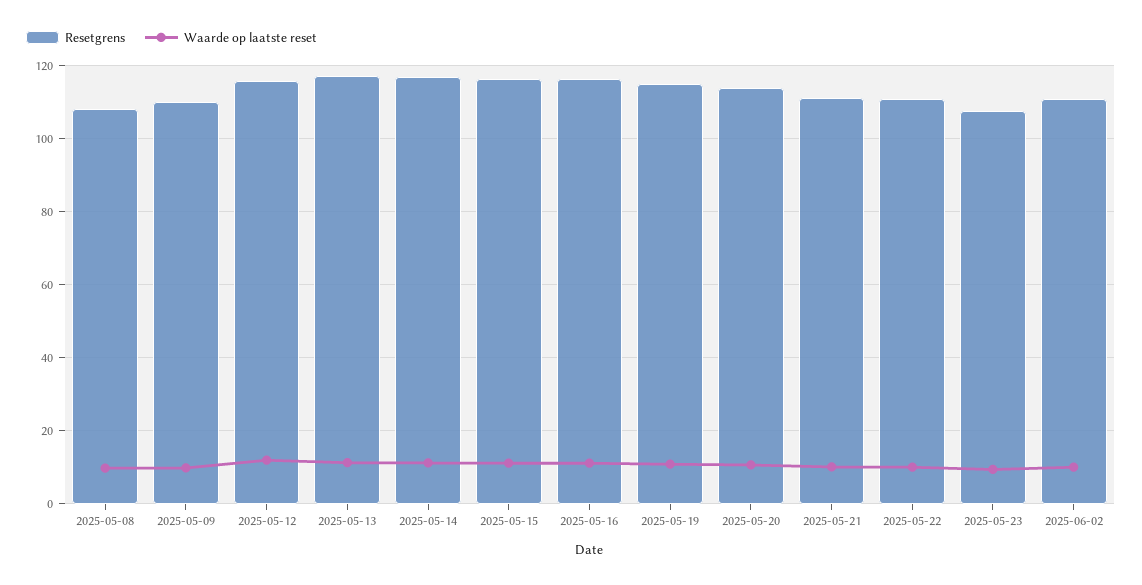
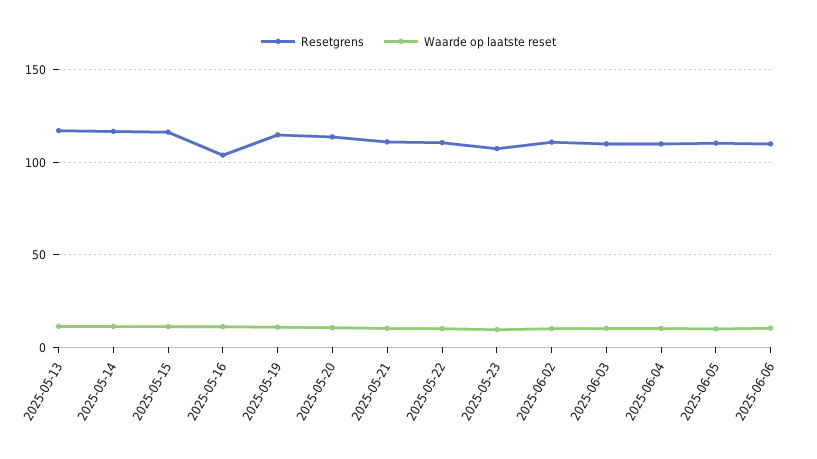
Resetgrens, 2025-05-08: 108 -> none
Waarde op laatste reset, 2025-05-08: 10 -> none
Resetgrens, 2025-05-09: 110 -> none
Waarde op laatste reset, 2025-05-09: 10 -> none
Resetgrens, 2025-05-12: 116 -> none
Waarde op laatste reset, 2025-05-12: 12 -> none
Resetgrens, 2025-05-16: 116 -> 105
Resetgrens, 2025-06-03: none -> 110
Waarde op laatste reset, 2025-06-03: none -> 10
Resetgrens, 2025-06-04: none -> 110
Waarde op laatste reset, 2025-06-04: none -> 10
Resetgrens, 2025-06-05: none -> 110
Waarde op laatste reset, 2025-06-05: none -> 10
Resetgrens, 2025-06-06: none -> 110
Waarde op laatste reset, 2025-06-06: none -> 10

